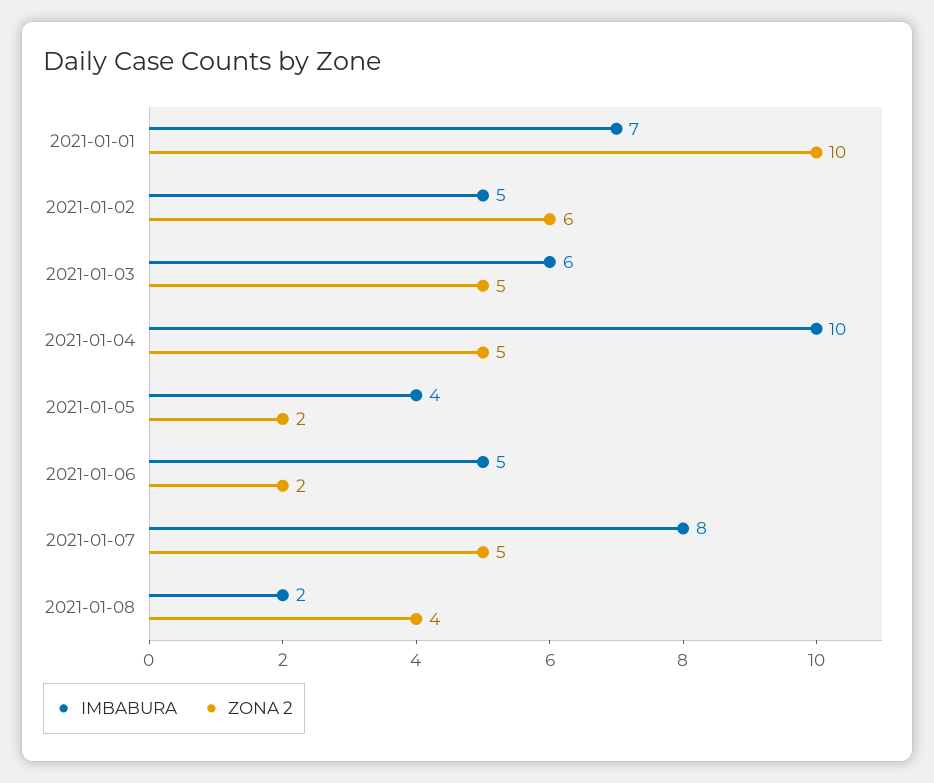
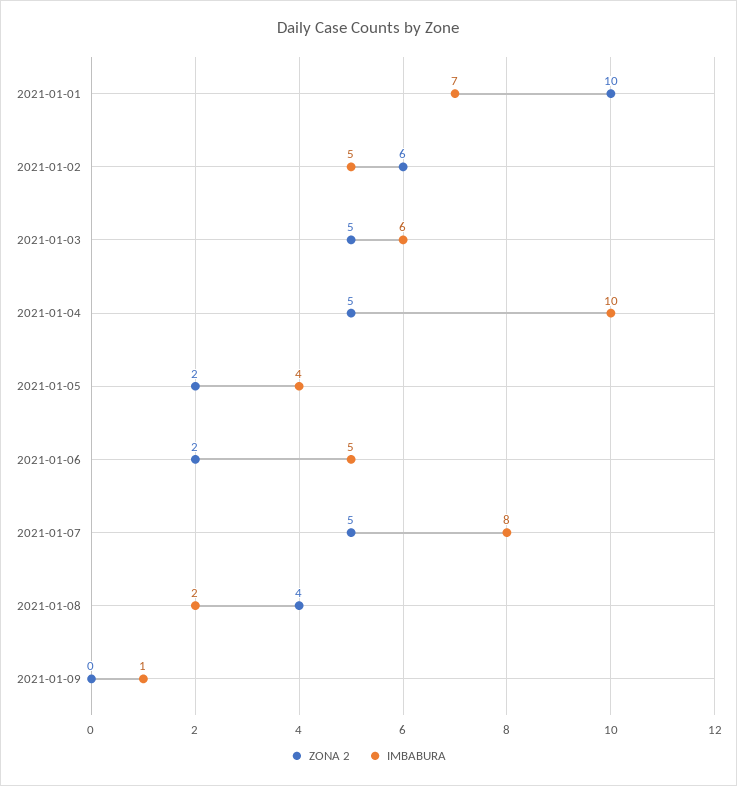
ZONA 2, 2021-01-09: none -> 0
IMBABURA, 2021-01-09: none -> 1

